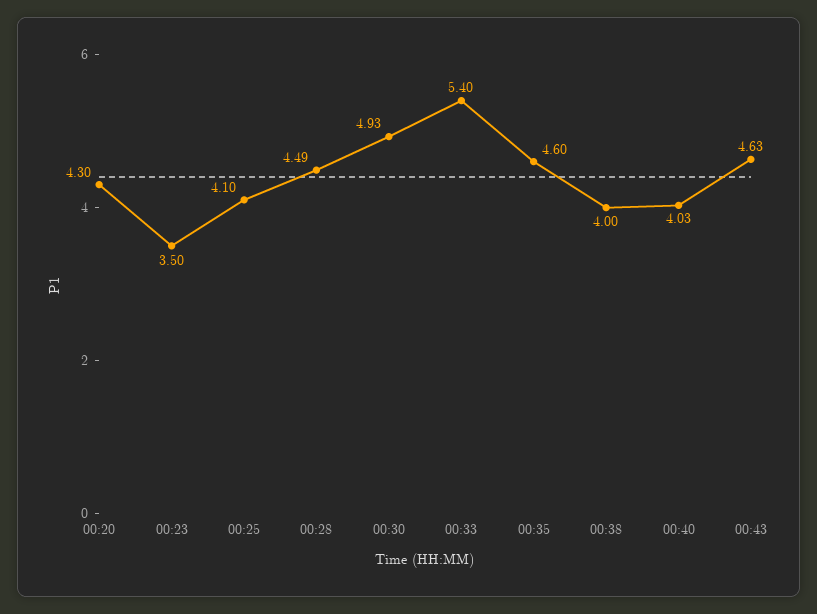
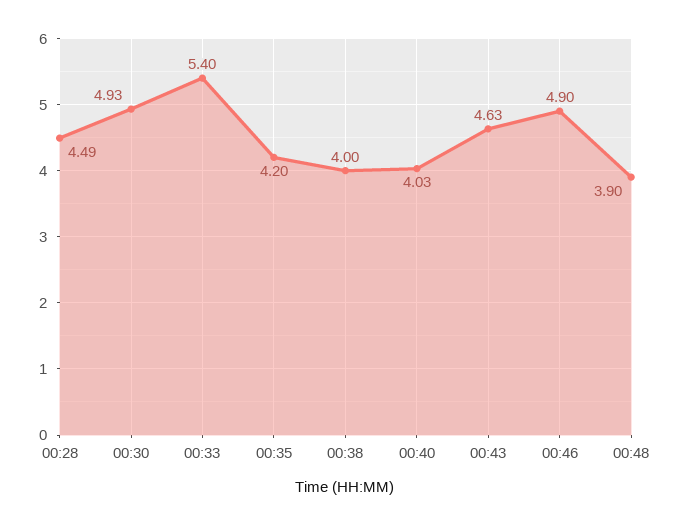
00:20: 4.3 -> none
00:23: 3.5 -> none
00:25: 4.1 -> none
00:35: 4.6 -> 4.2
00:46: none -> 4.9
00:48: none -> 3.9

